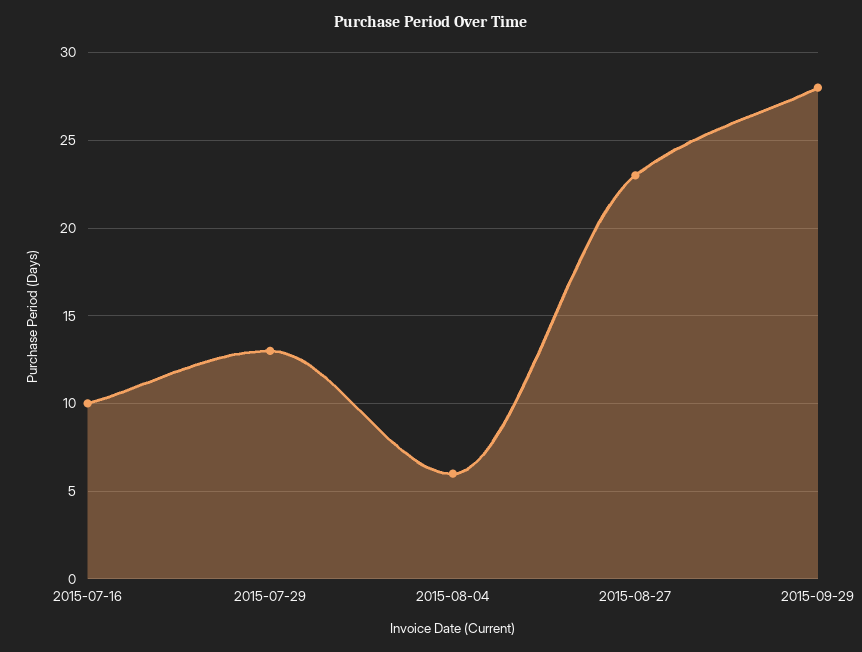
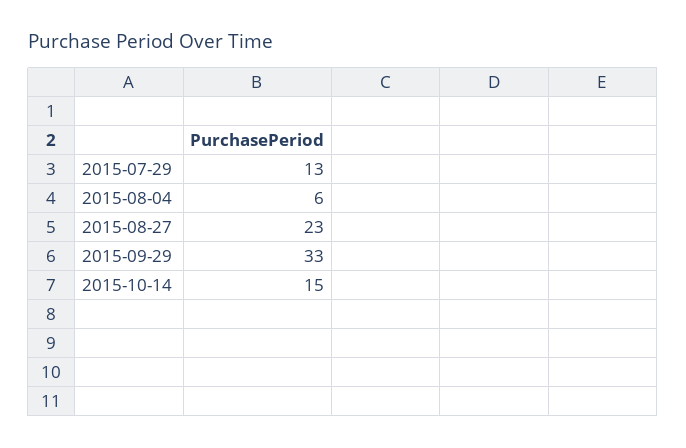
2015-07-16: 10 -> none
2015-09-29: 28 -> 33
2015-10-14: none -> 15

